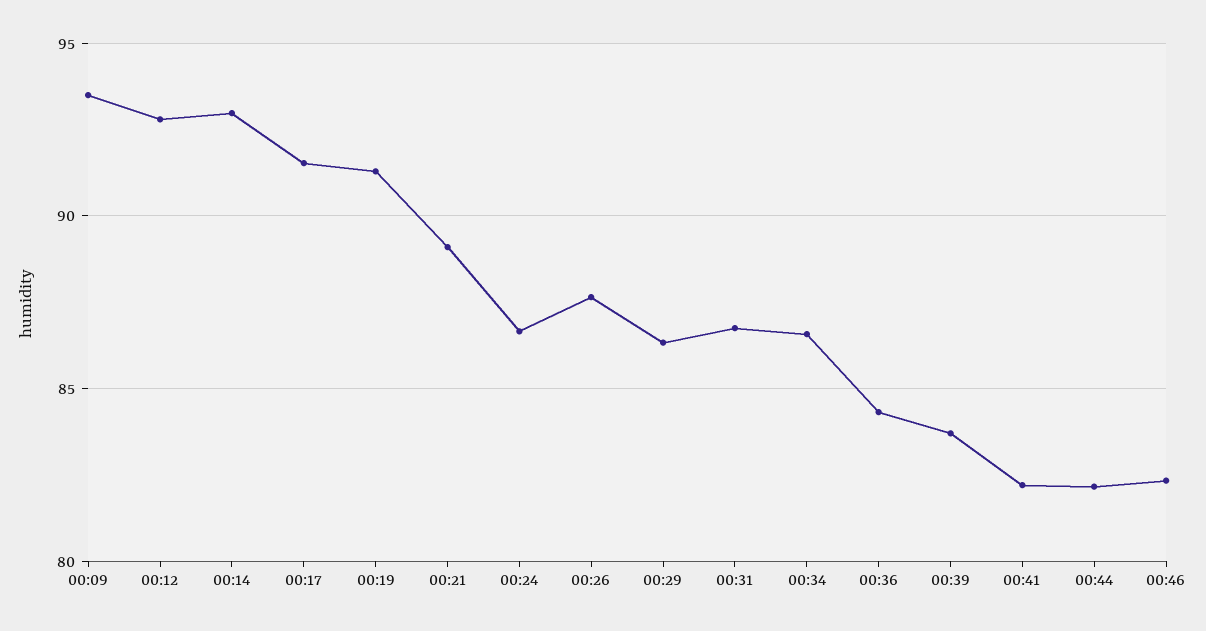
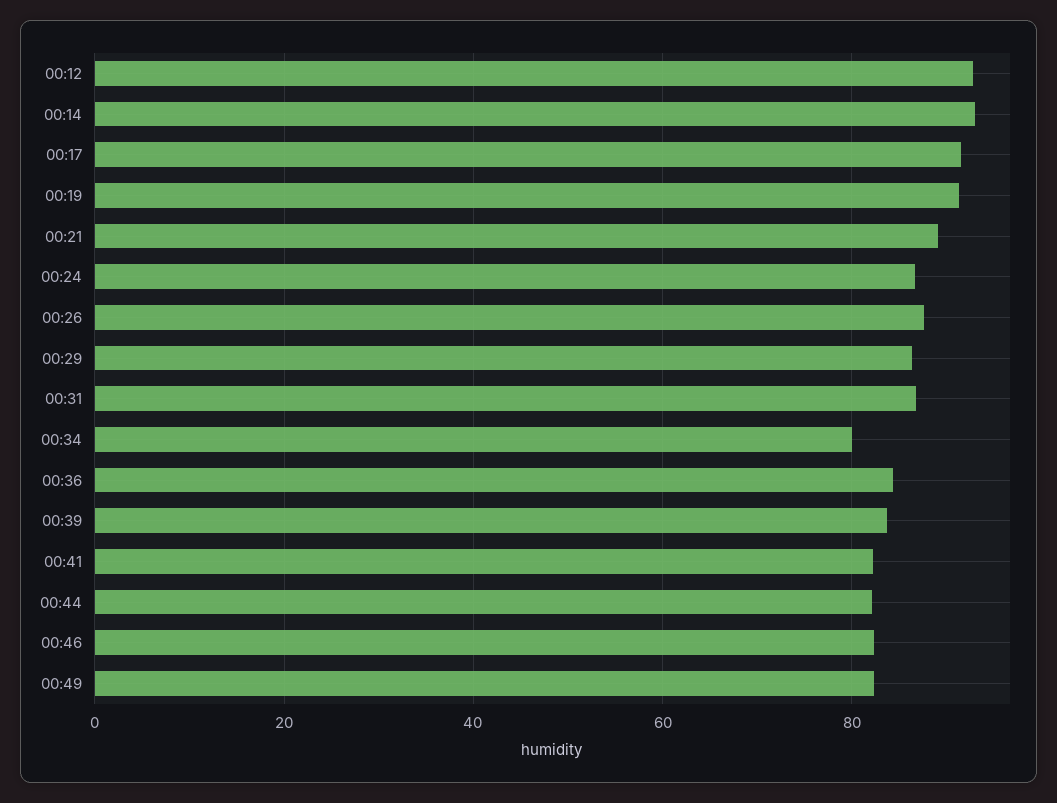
00:09: 93.5 -> none
00:34: 86.5 -> 80
00:49: none -> 82

